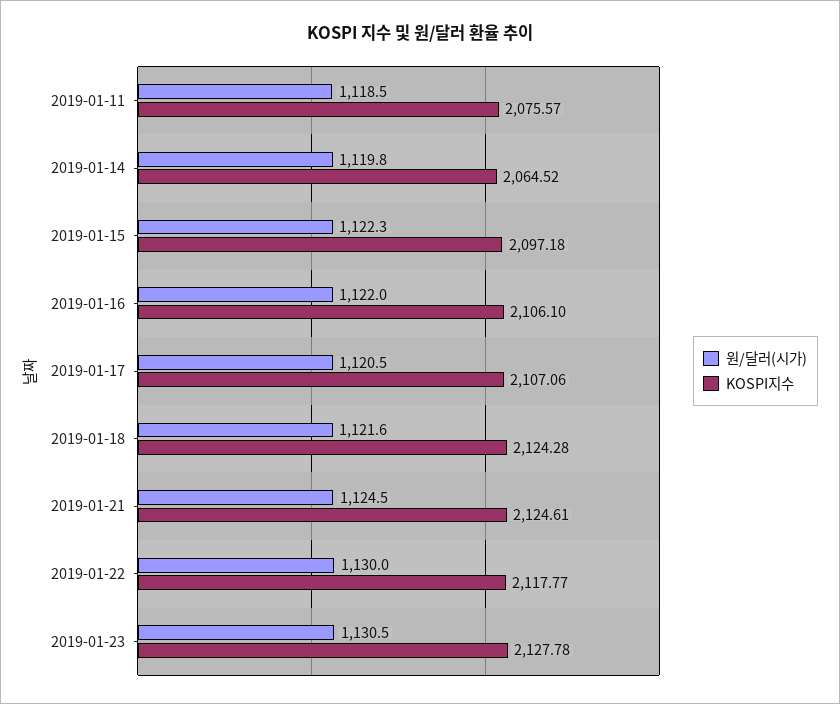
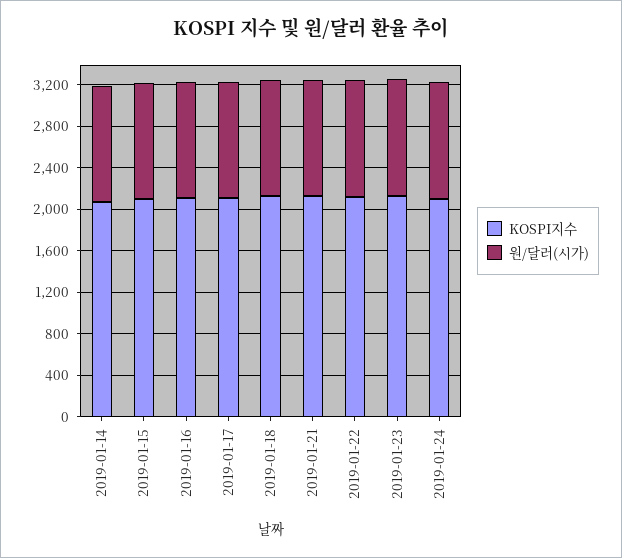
원/달러(시가), 2019-01-11: 1118.5 -> none
KOSPI지수, 2019-01-11: 2075.57 -> none
KOSPI지수, 2019-01-24: none -> 2100
원/달러(시가), 2019-01-24: none -> 1100

